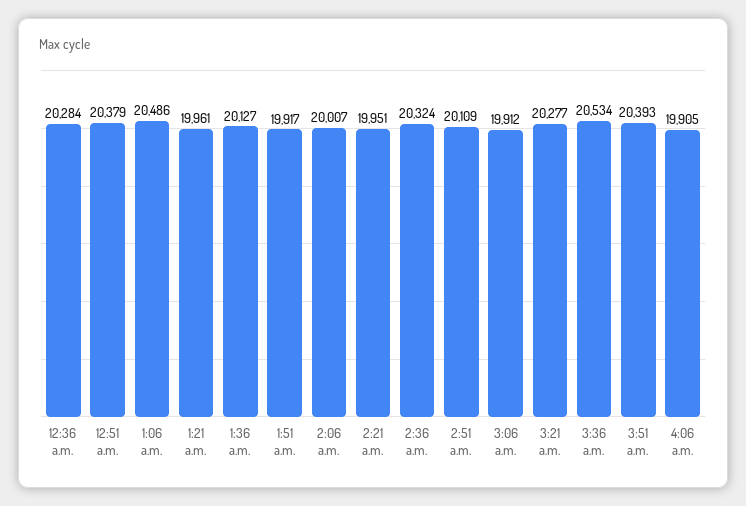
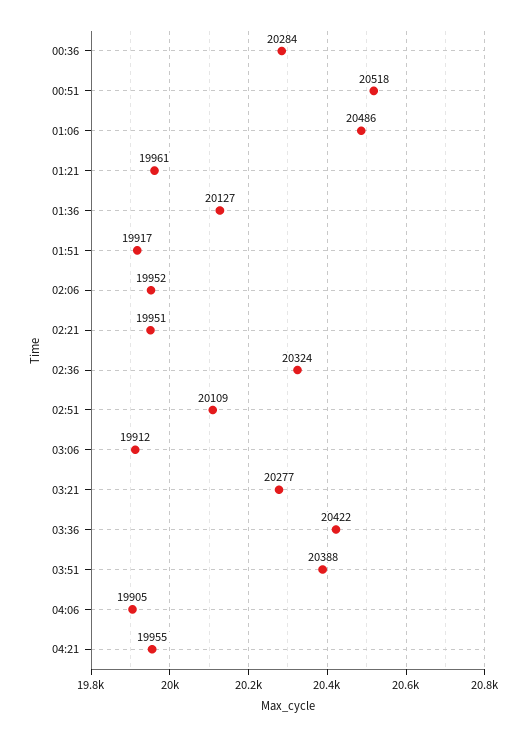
12:51 a.m.: 20379 -> 20518
2:06 a.m.: 20007 -> 19952
3:36 a.m.: 20534 -> 20422
3:51 a.m.: 20393 -> 20388
04:21: none -> 19955

